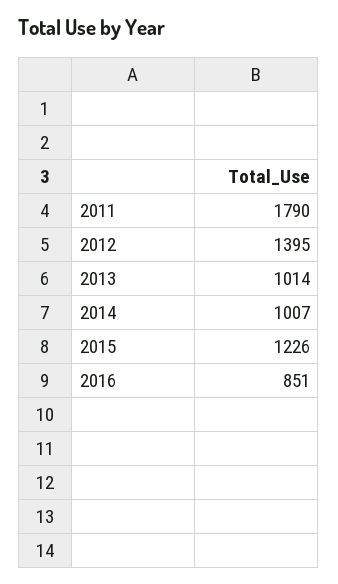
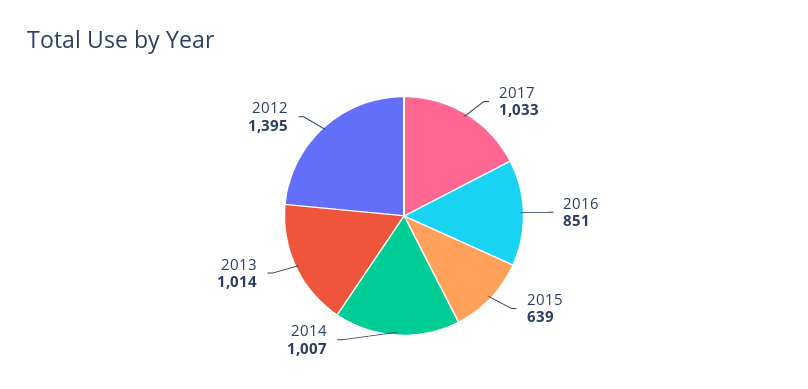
2011: 1790 -> none
2015: 1226 -> 639
2017: none -> 1033

